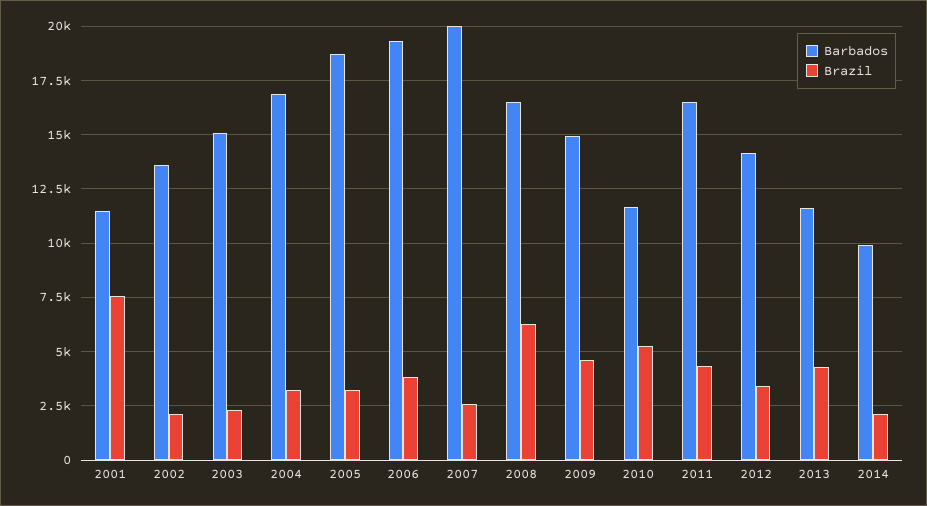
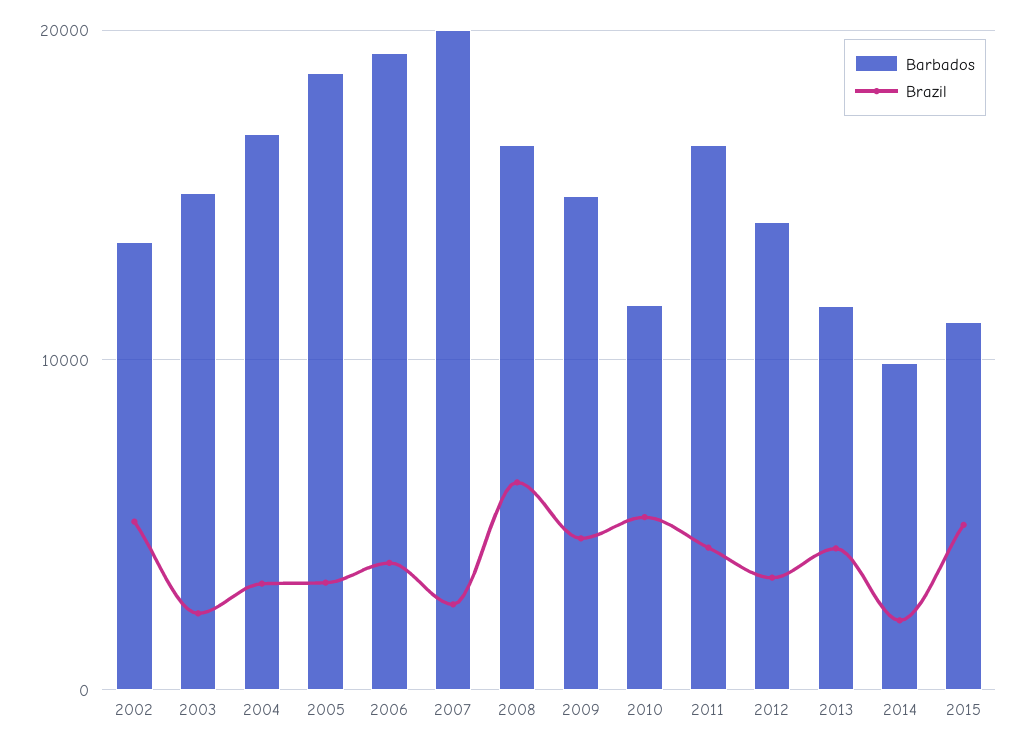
Barbados, 2001: 11500 -> none
Brazil, 2001: 7500 -> none
Brazil, 2002: 2000 -> 5000
Barbados, 2015: none -> 11000
Brazil, 2015: none -> 5000

